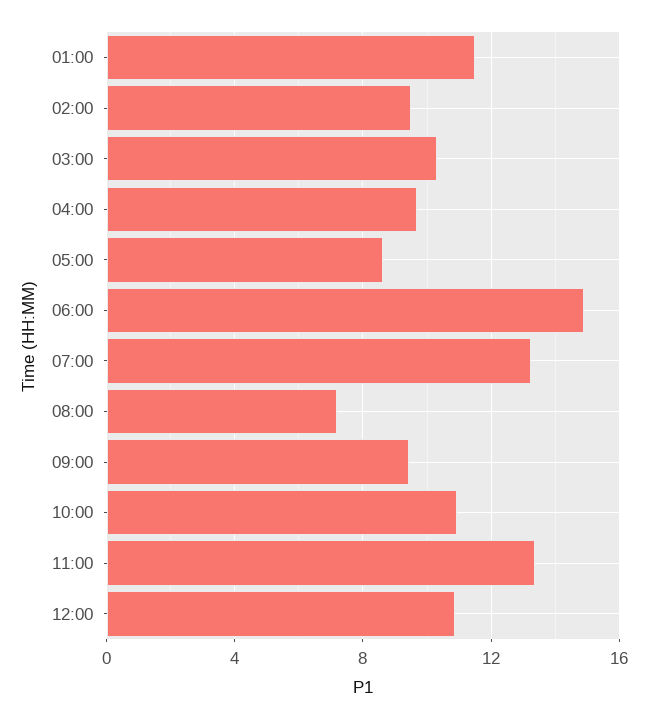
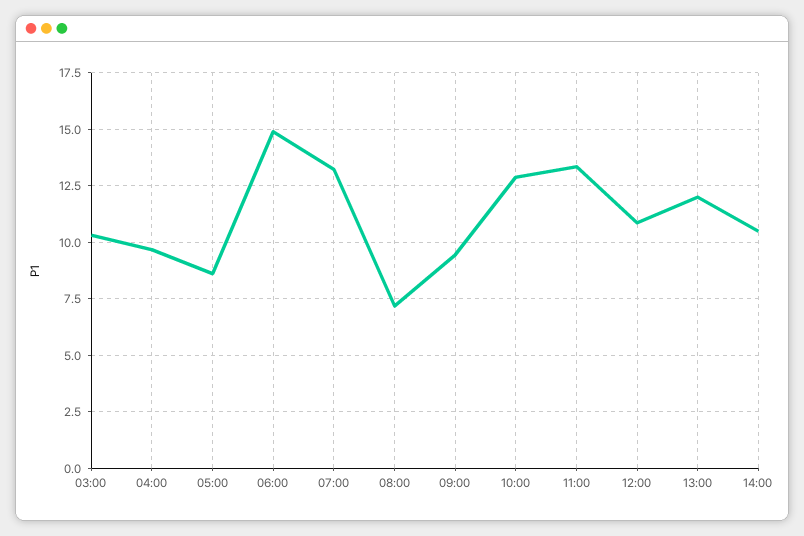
01:00: 11.5 -> none
02:00: 9.5 -> none
10:00: 11 -> 13
13:00: none -> 12
14:00: none -> 10.5

